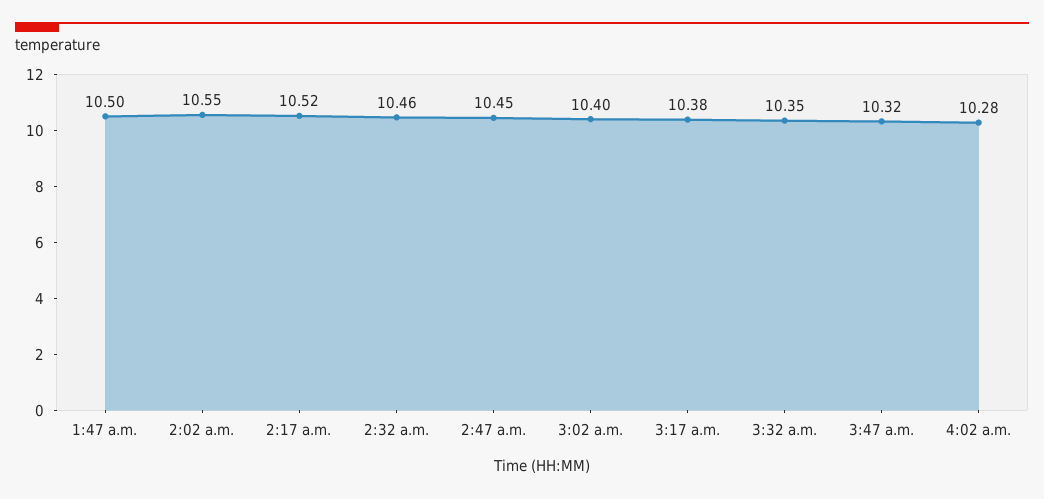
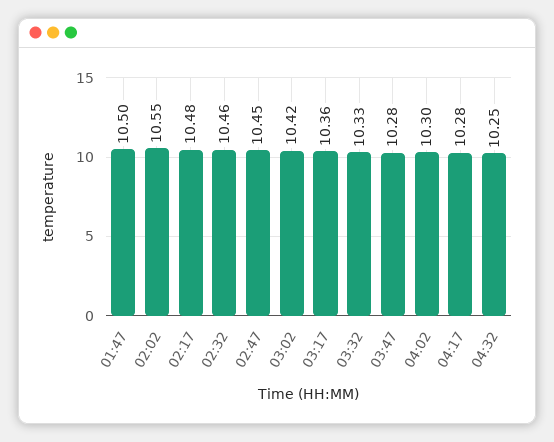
2:17 a.m.: 10.52 -> 10.48
3:02 a.m.: 10.4 -> 10.42
3:17 a.m.: 10.38 -> 10.36
3:32 a.m.: 10.35 -> 10.33
3:47 a.m.: 10.32 -> 10.28
4:02 a.m.: 10.28 -> 10.3
04:17: none -> 10.28
04:32: none -> 10.25

